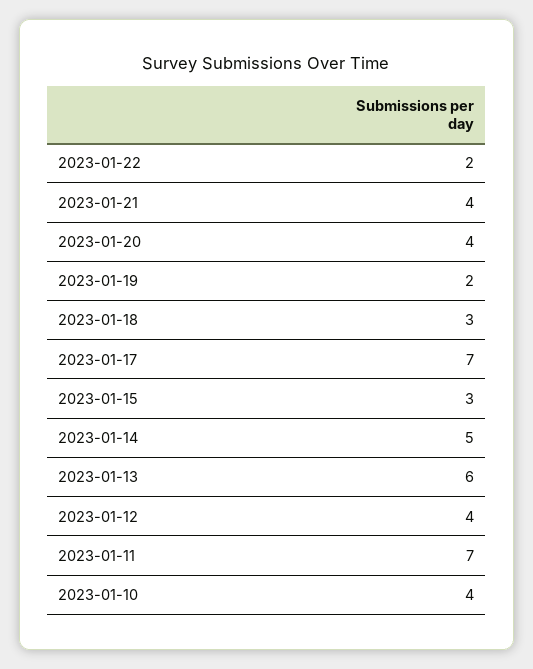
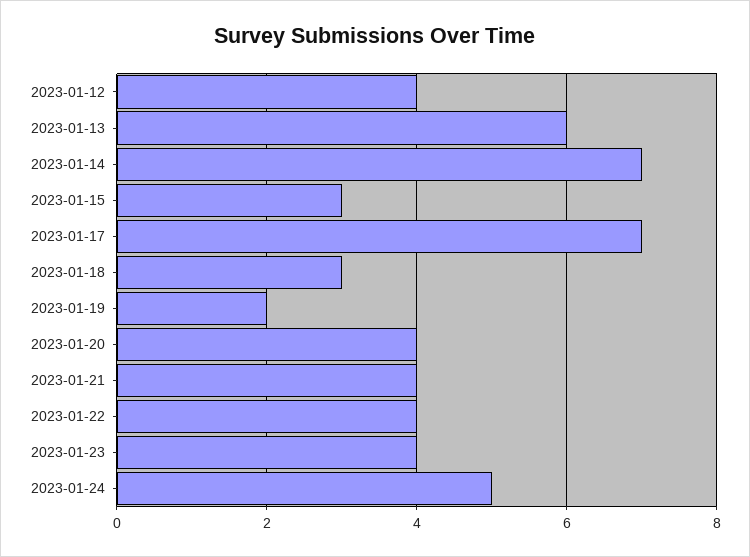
2023-01-22: 2 -> 4
2023-01-14: 5 -> 7
2023-01-11: 7 -> none
2023-01-10: 4 -> none
2023-01-23: none -> 4
2023-01-24: none -> 5

